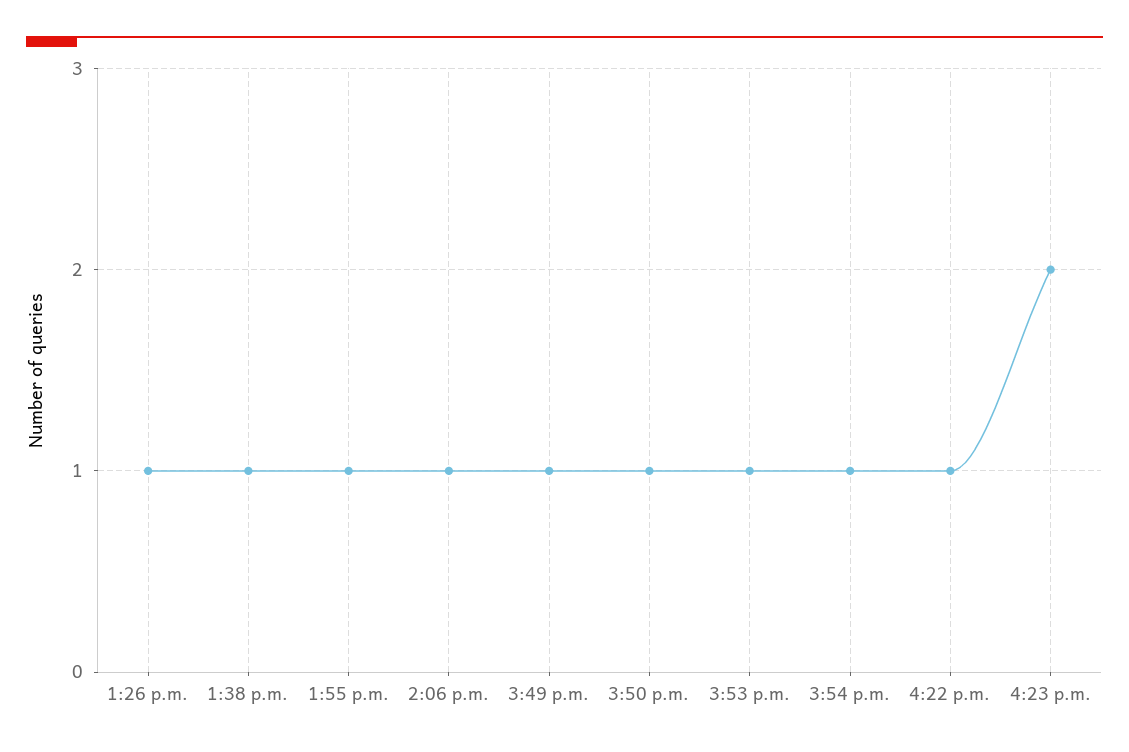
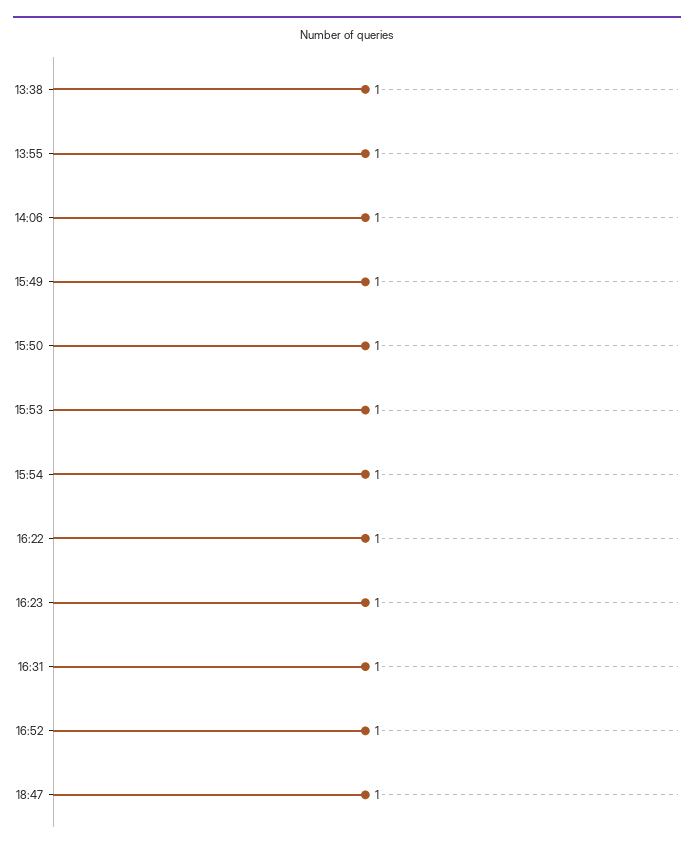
1:26 p.m.: 1 -> none
4:23 p.m.: 2 -> 1
16:31: none -> 1
16:52: none -> 1
18:47: none -> 1

